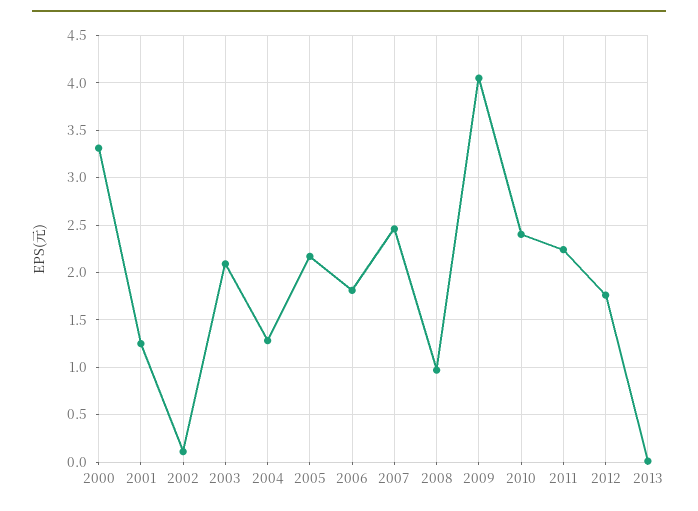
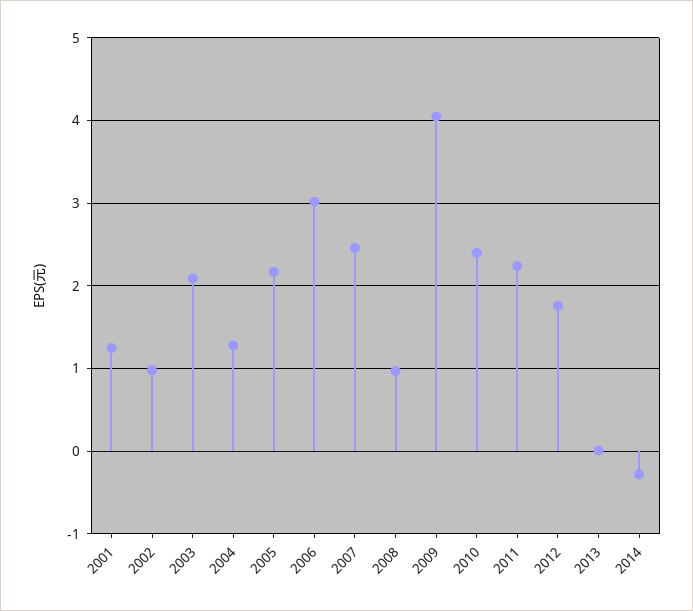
2000: 3.3 -> none
2002: 0.1 -> 1
2006: 1.8 -> 3
2014: none -> -0.3

